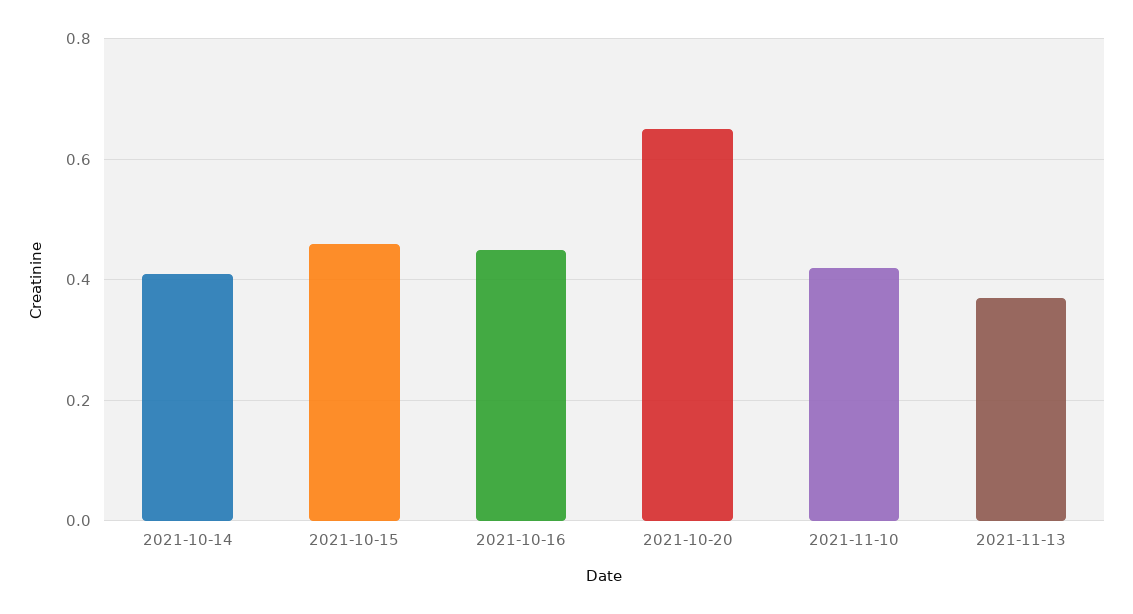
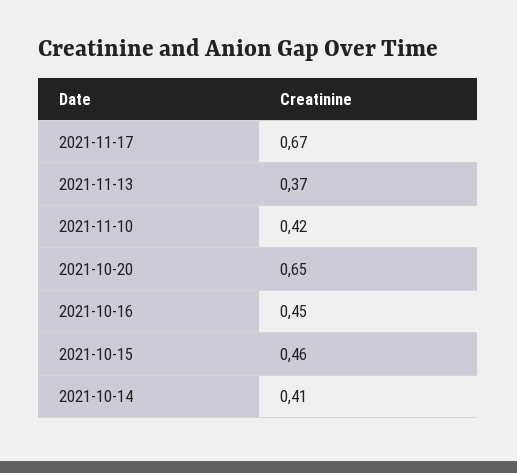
2021-11-17: none -> 0.67

